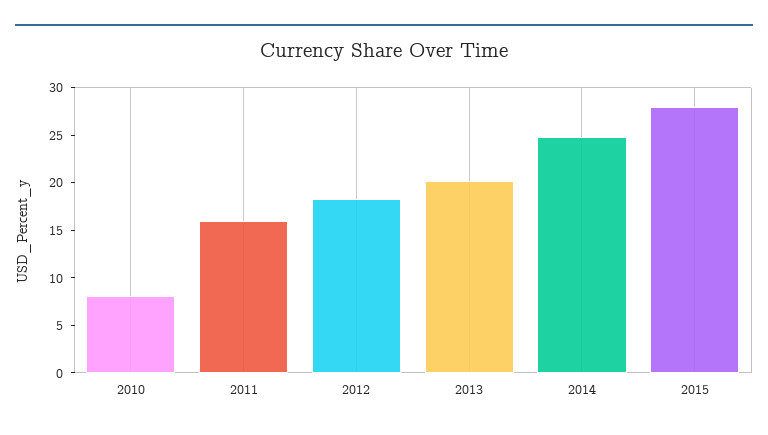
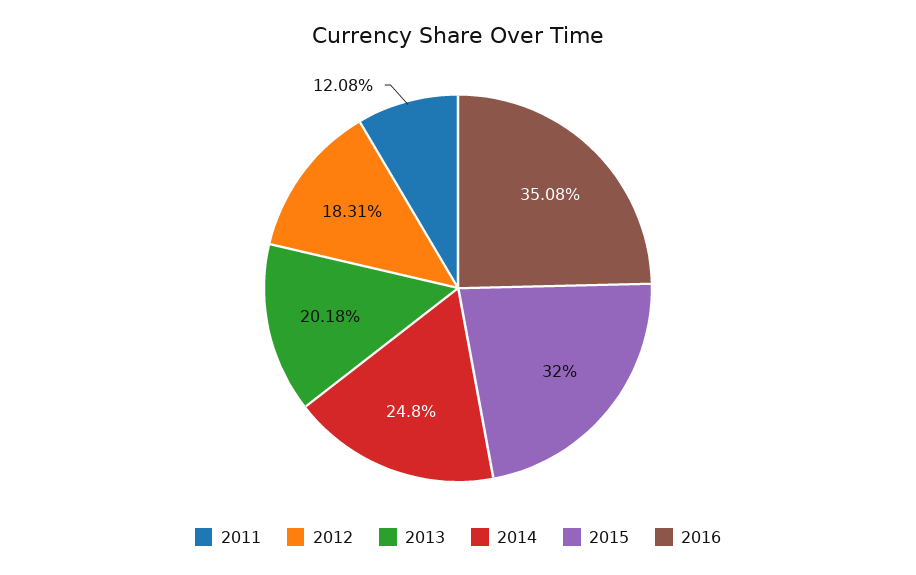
2010: 8 -> none
2011: 16 -> 12.08
2015: 28 -> 32
2016: none -> 35.08

